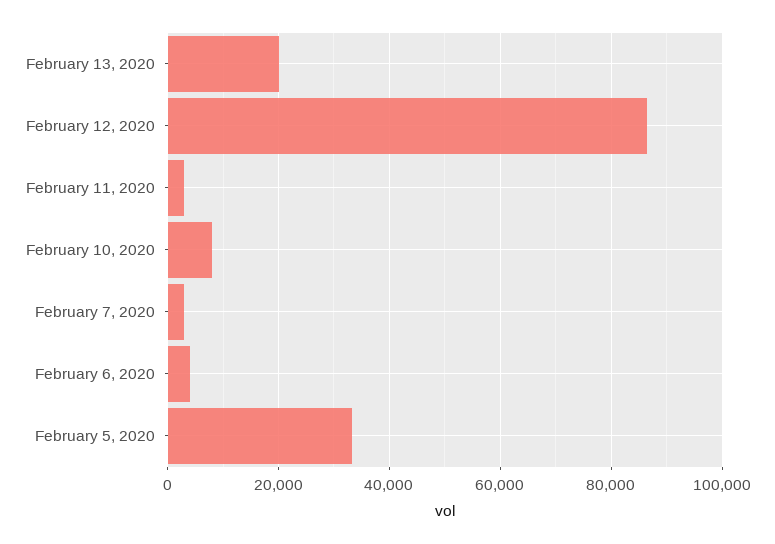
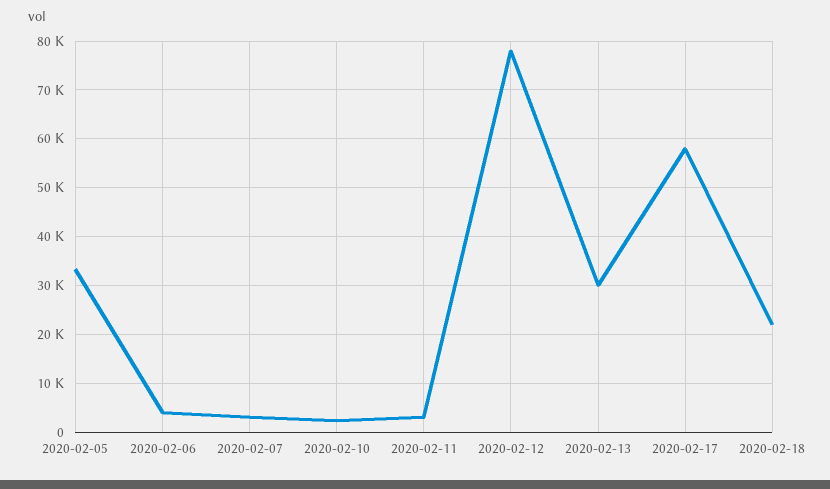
February 13, 2020: 20000 -> 30000
February 12, 2020: 86000 -> 78000
February 10, 2020: 8000 -> 2000
2020-02-17: none -> 58000
2020-02-18: none -> 22000

